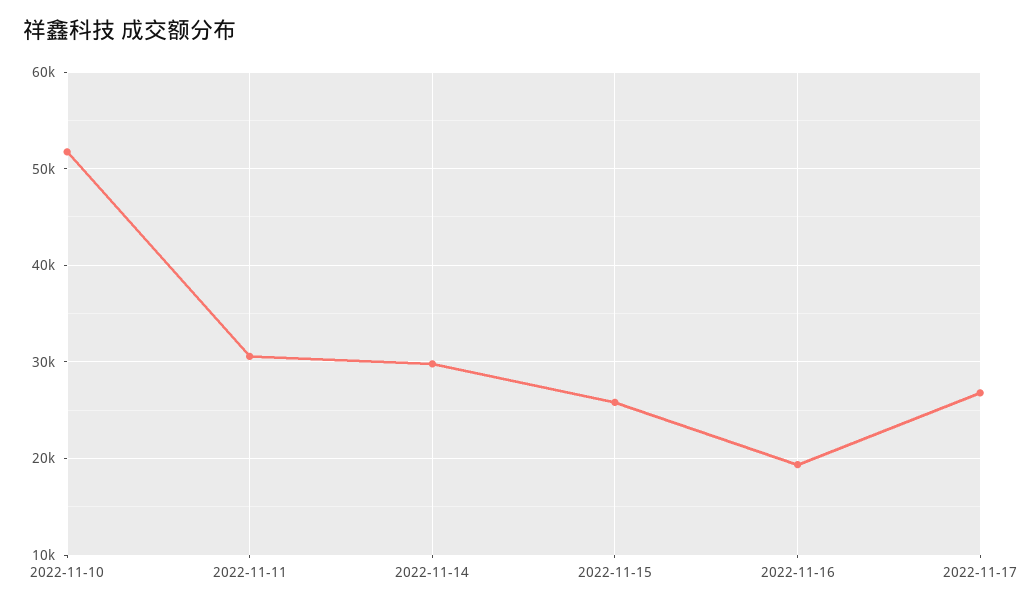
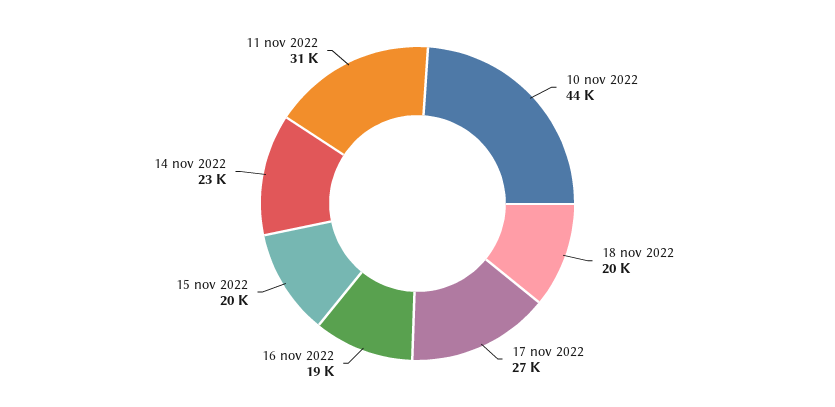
2022-11-10: 52000 -> 44000
2022-11-14: 30000 -> 23000
2022-11-15: 26000 -> 20000
18 nov 2022: none -> 20000

